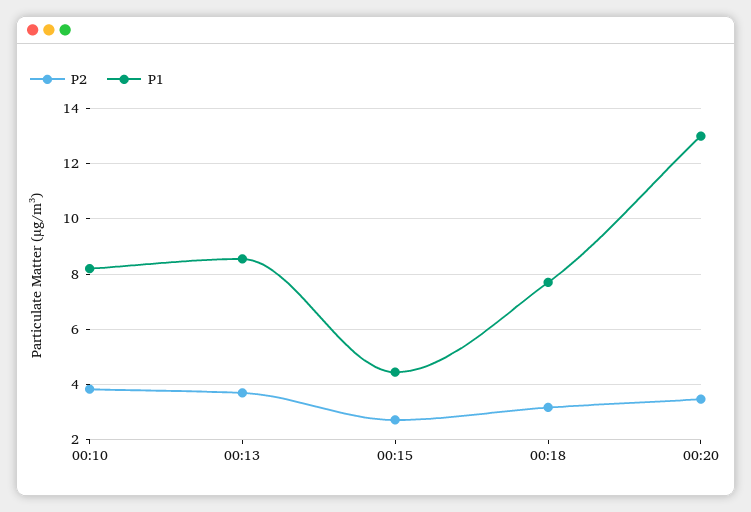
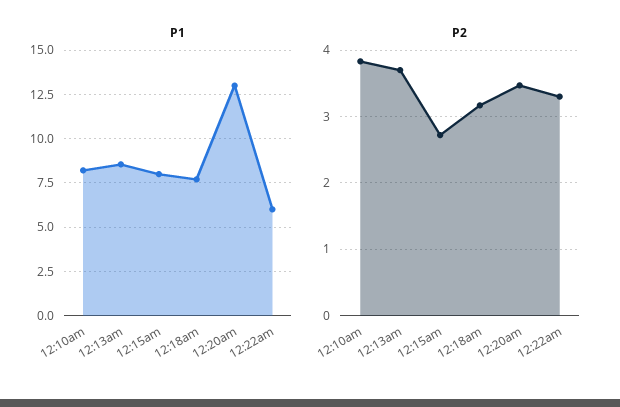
P1, 00:15: 4.5 -> 8
P1, 12:22am: none -> 6
P2, 12:22am: none -> 3.3

